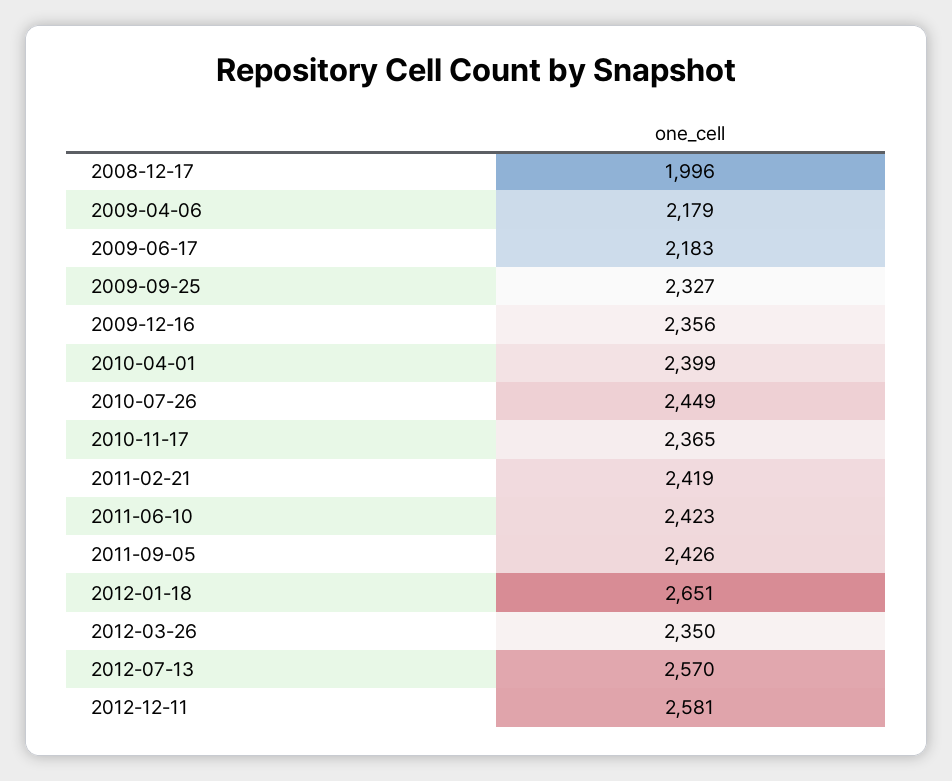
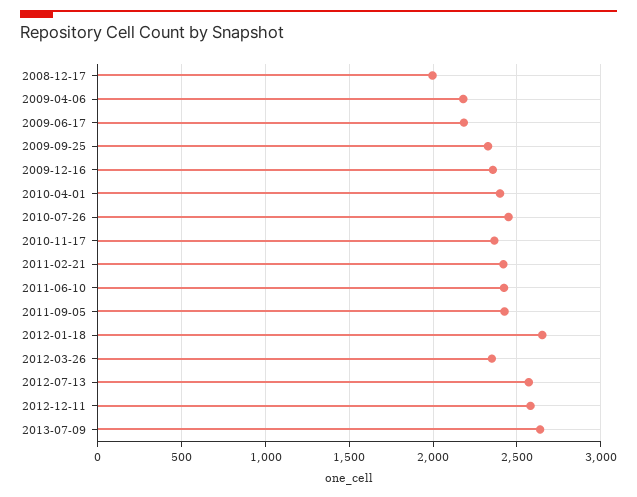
2013-07-09: none -> 2650

